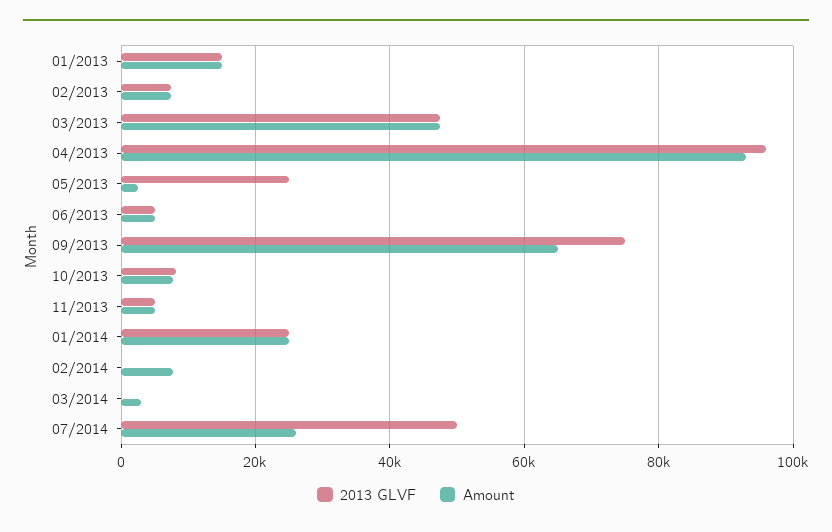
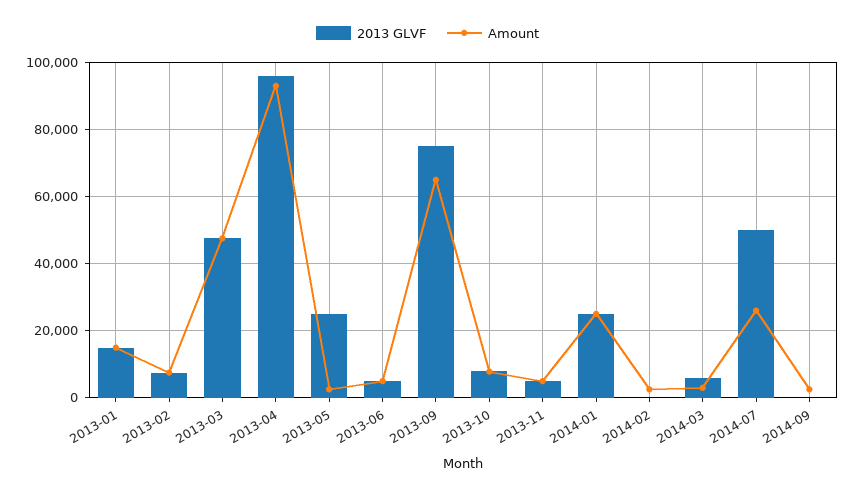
Amount, 02/2014: 8000 -> 2000
2013 GLVF, 03/2014: 0 -> 6000
2013 GLVF, 2014-09: none -> 0
Amount, 2014-09: none -> 2000

